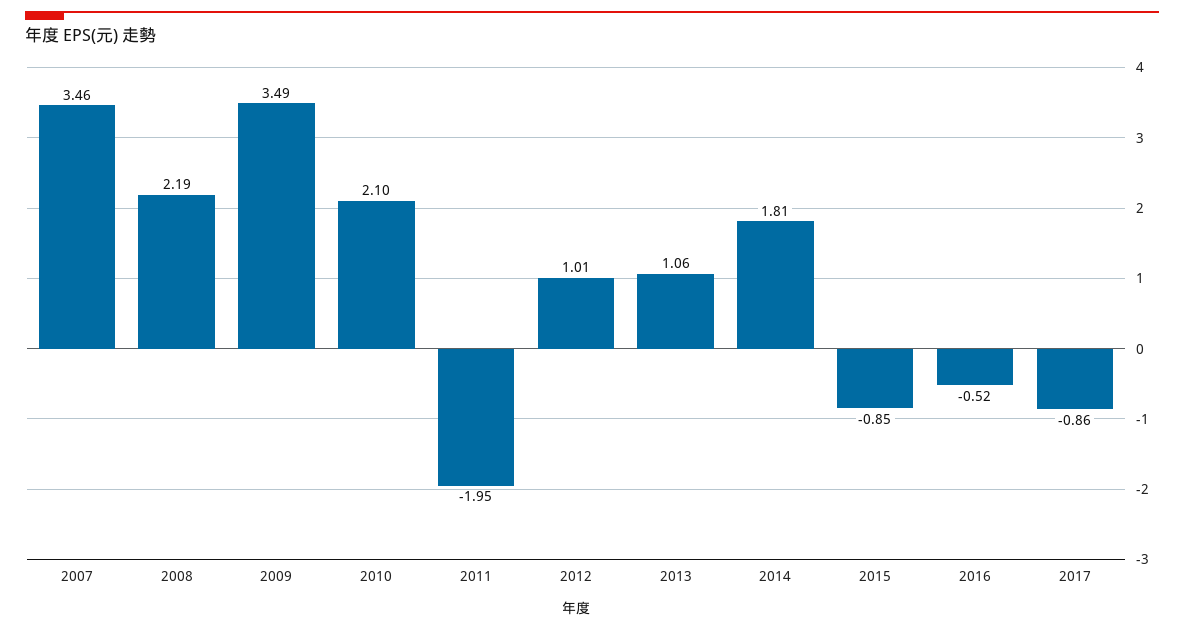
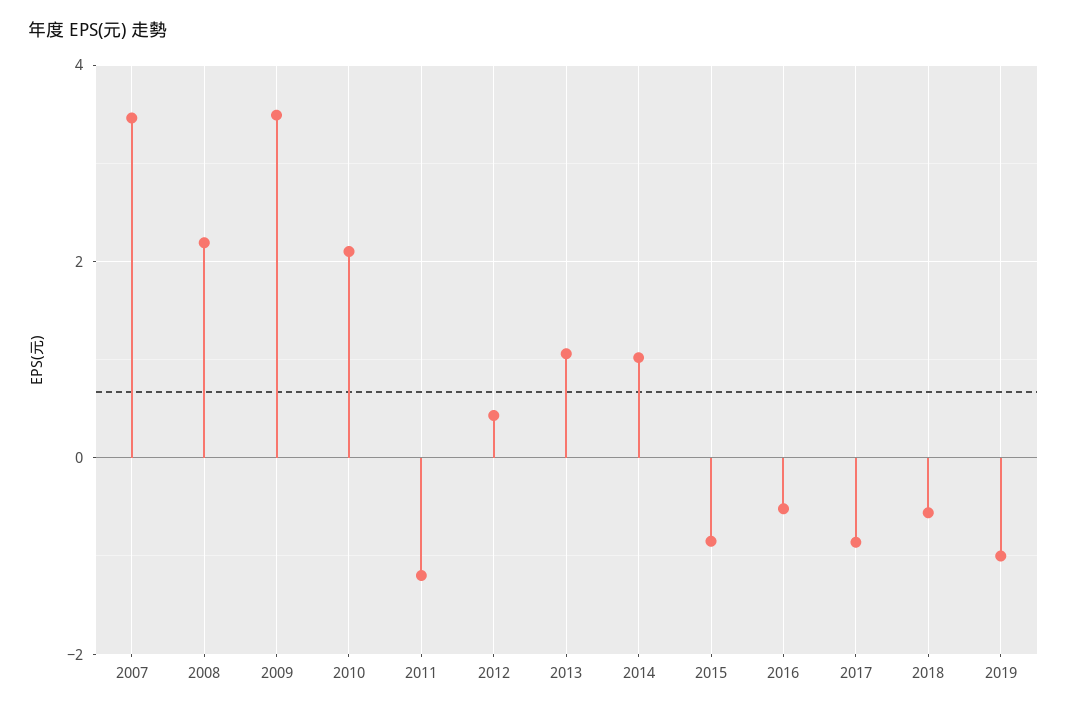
2011: -1.95 -> -1.2
2012: 1.01 -> 0.4
2014: 1.81 -> 1
2018: none -> -0.6
2019: none -> -1

